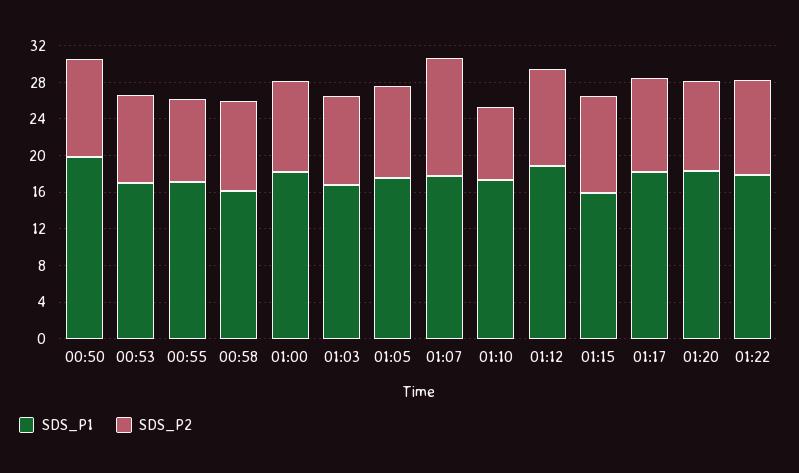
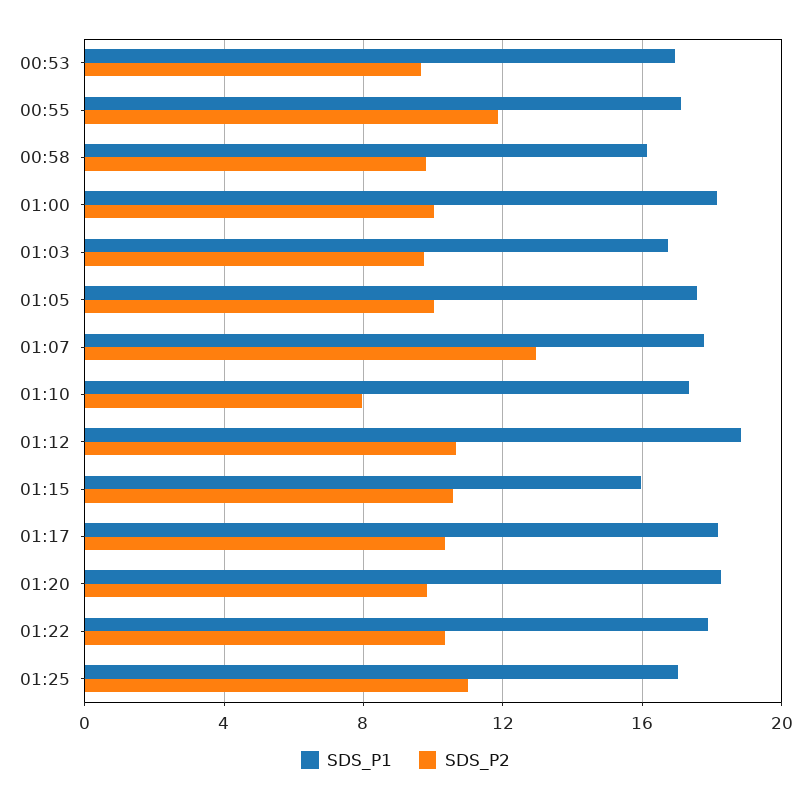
SDS_P1, 00:50: 20 -> none
SDS_P2, 00:50: 11 -> none
SDS_P2, 00:55: 9 -> 12
SDS_P1, 01:25: none -> 17
SDS_P2, 01:25: none -> 11

